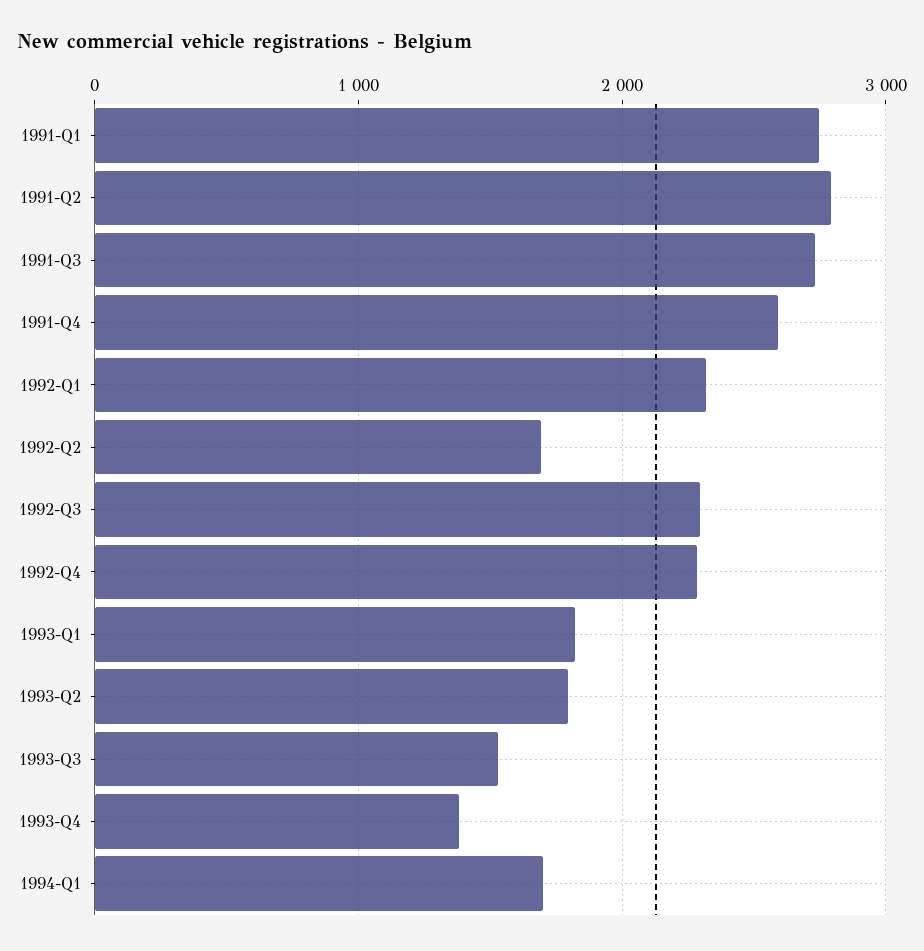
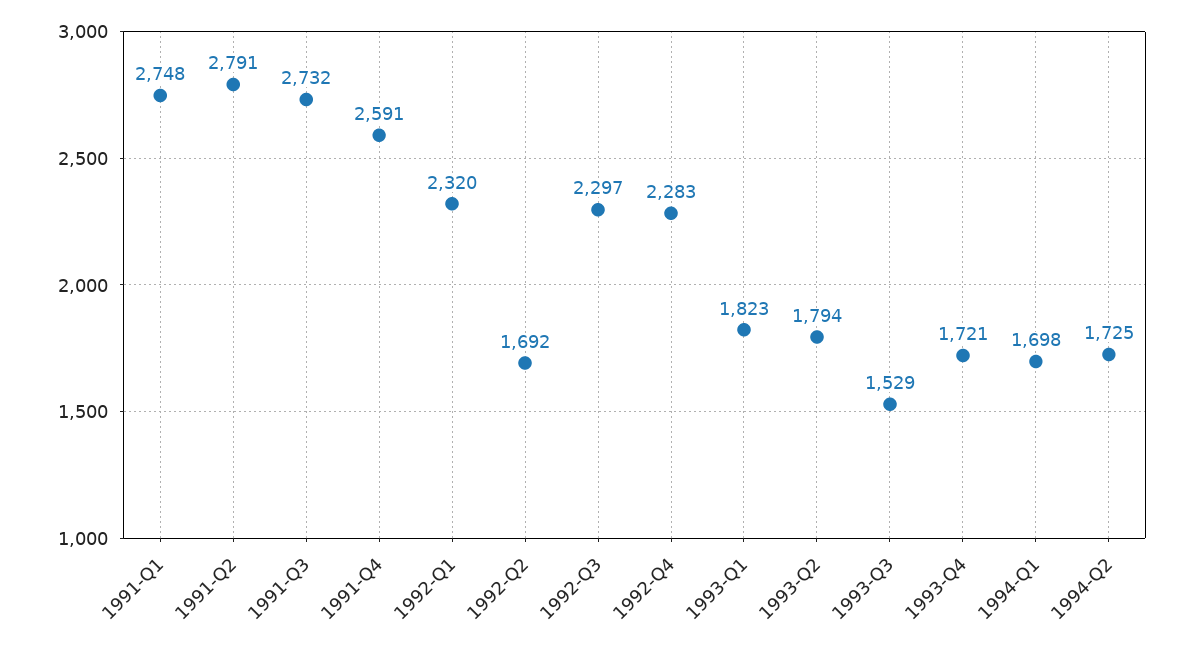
1993-Q4: 1400 -> 1721
1994-Q2: none -> 1725

